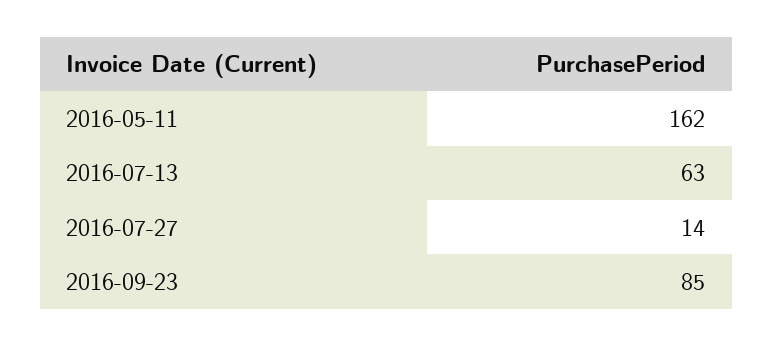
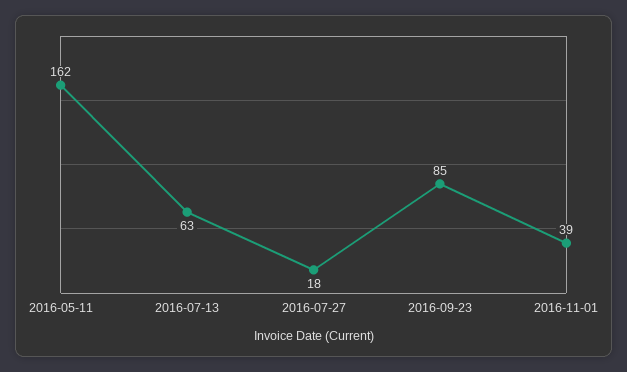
2016-07-27: 14 -> 18
2016-11-01: none -> 39

